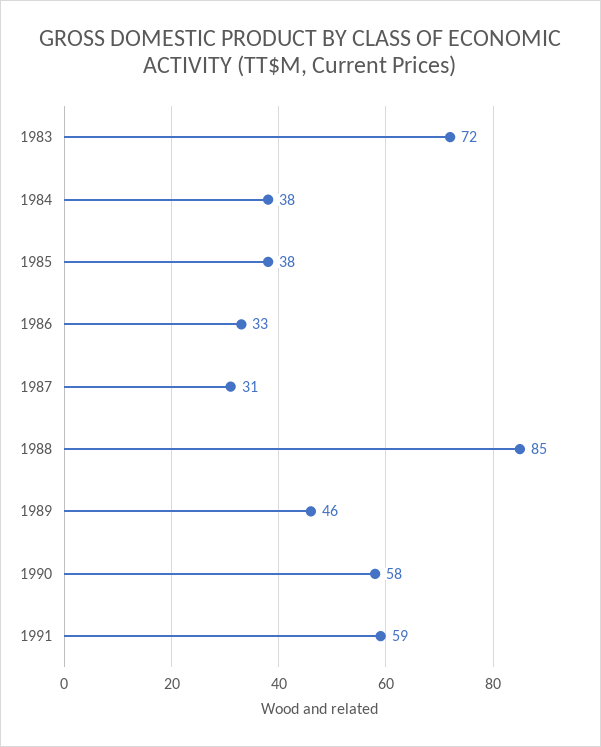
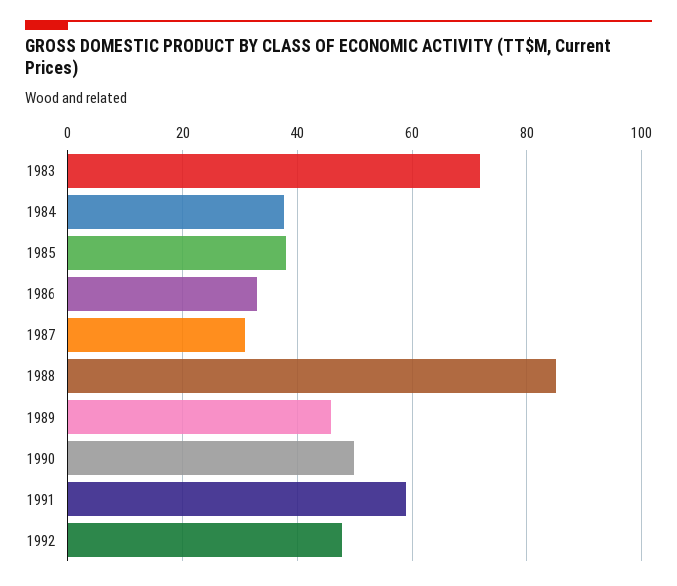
1990: 58 -> 50
1992: none -> 48

